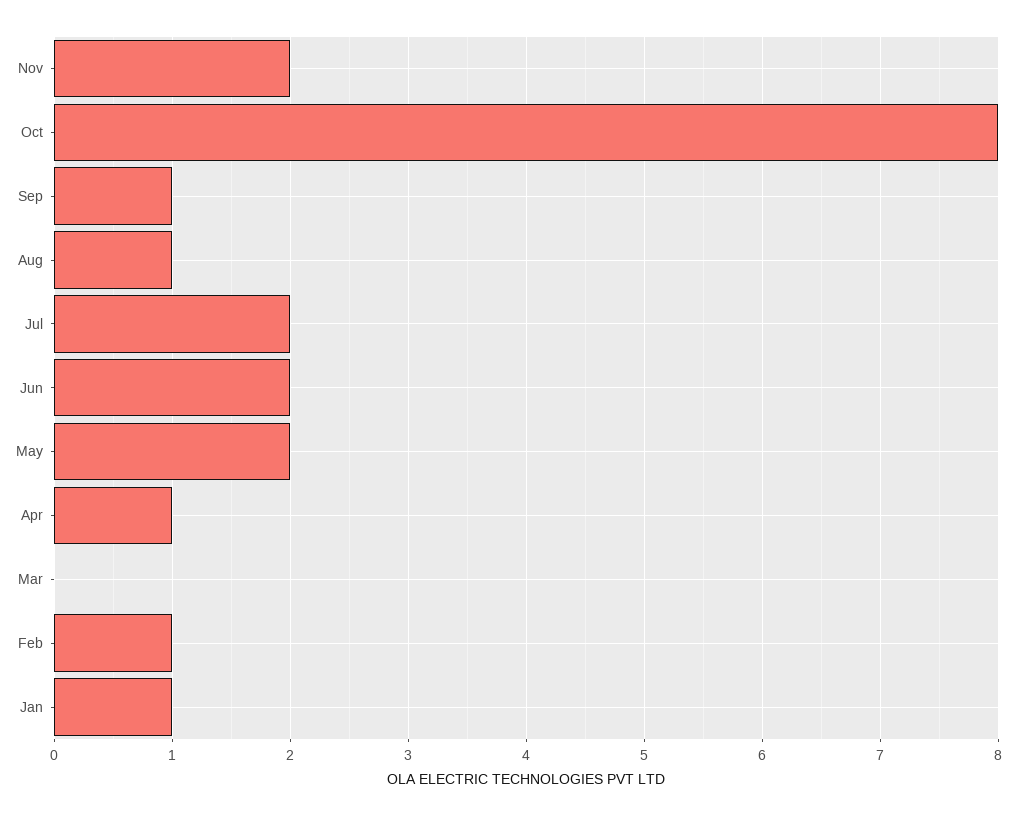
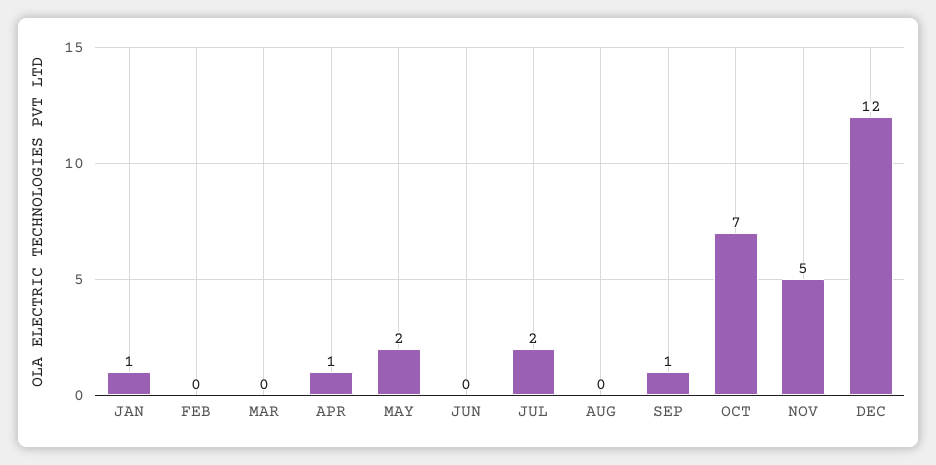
Nov: 2 -> 5
Oct: 8 -> 7
Aug: 1 -> 0
Jun: 2 -> 0
Feb: 1 -> 0
DEC: none -> 12

